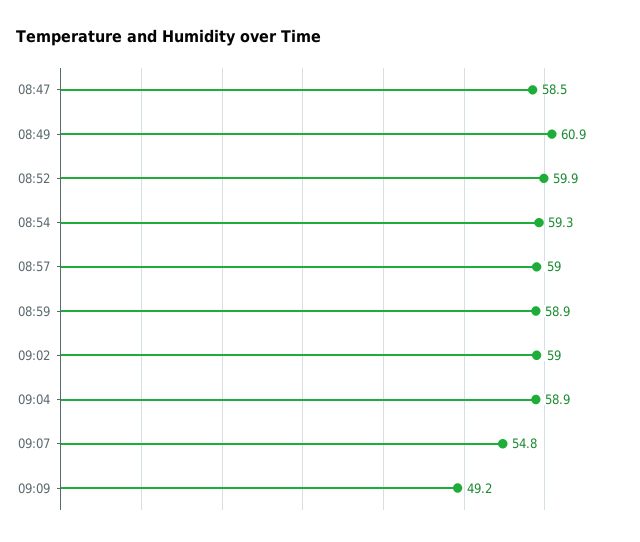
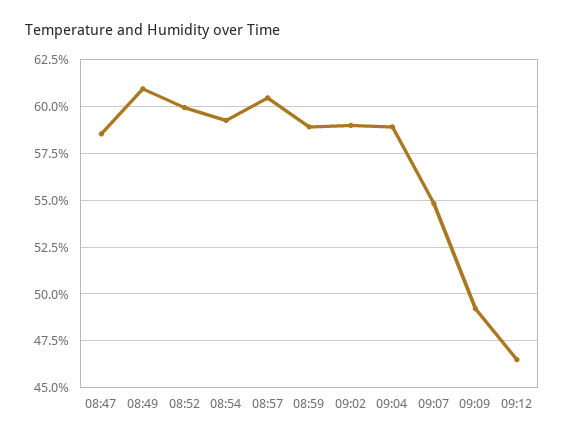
08:57: 59 -> 60.5
09:12: none -> 46.5

